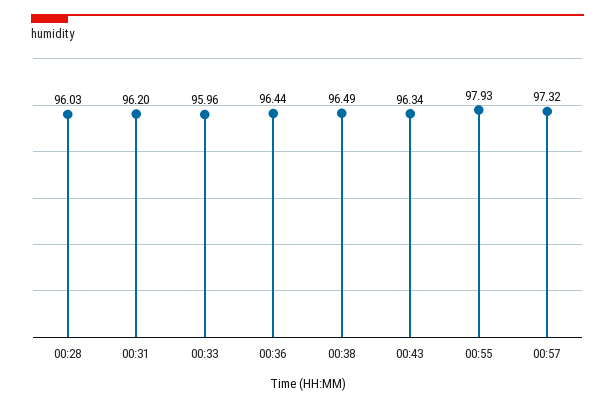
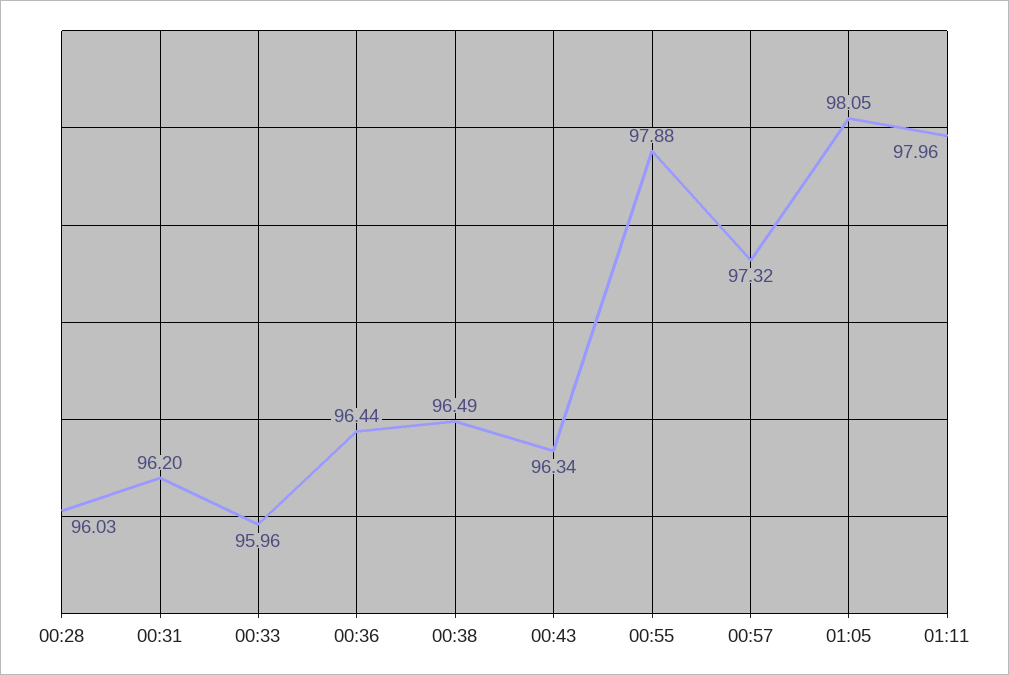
00:55: 97.93 -> 97.88
01:05: none -> 98.05
01:11: none -> 97.96

